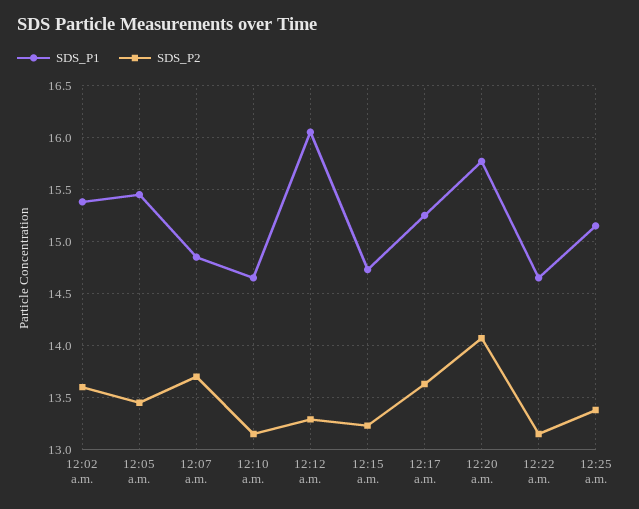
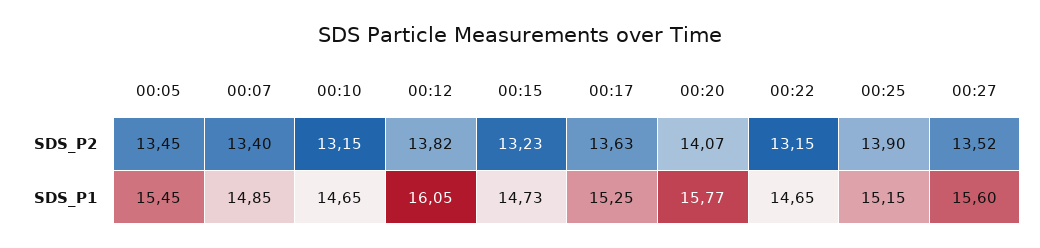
SDS_P1, 12:02 a.m.: 15.4 -> none
SDS_P2, 12:02 a.m.: 13.6 -> none
SDS_P2, 12:07 a.m.: 13.7 -> 13.4
SDS_P2, 12:12 a.m.: 13.3 -> 13.82
SDS_P2, 12:25 a.m.: 13.4 -> 13.9
SDS_P2, 00:27: none -> 13.52
SDS_P1, 00:27: none -> 15.6

